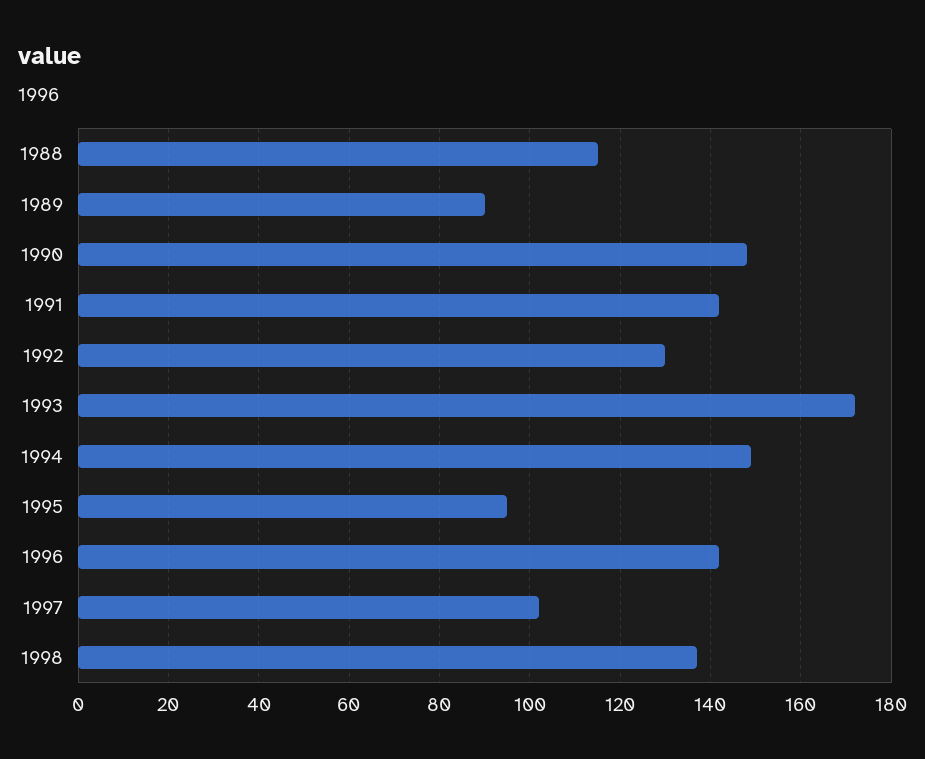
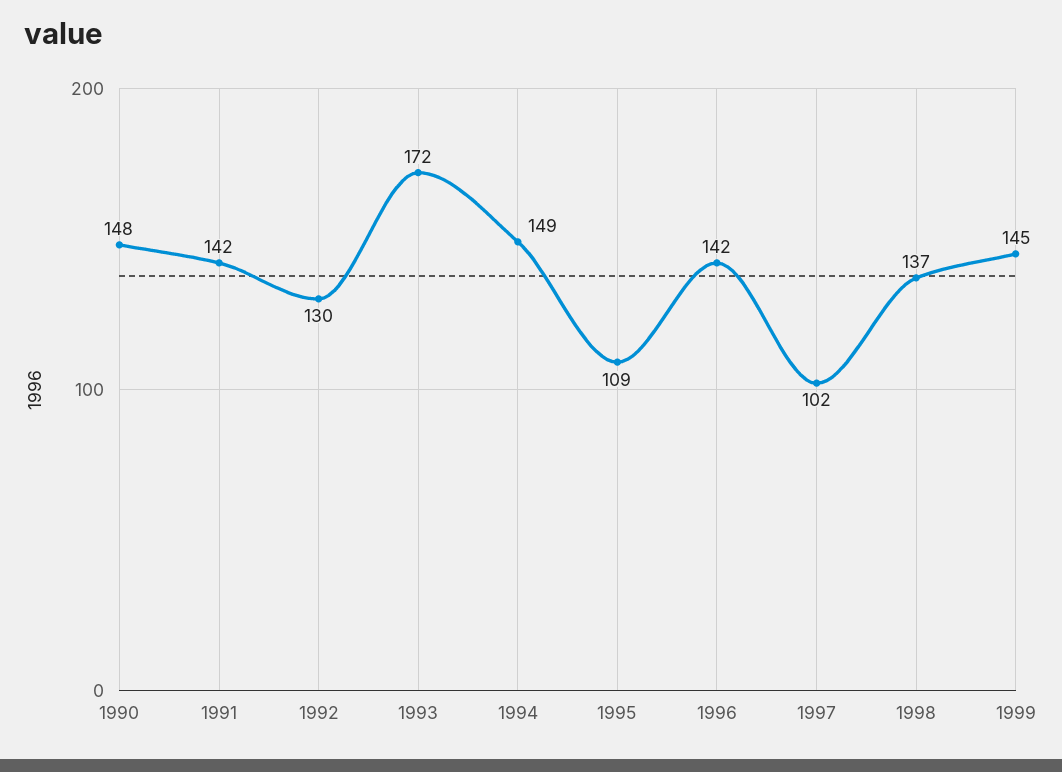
1988: 115 -> none
1989: 90 -> none
1995: 95 -> 109
1999: none -> 145

